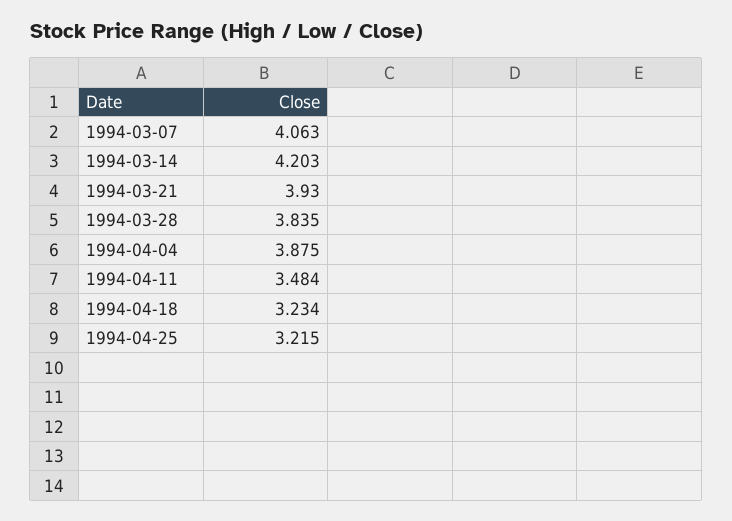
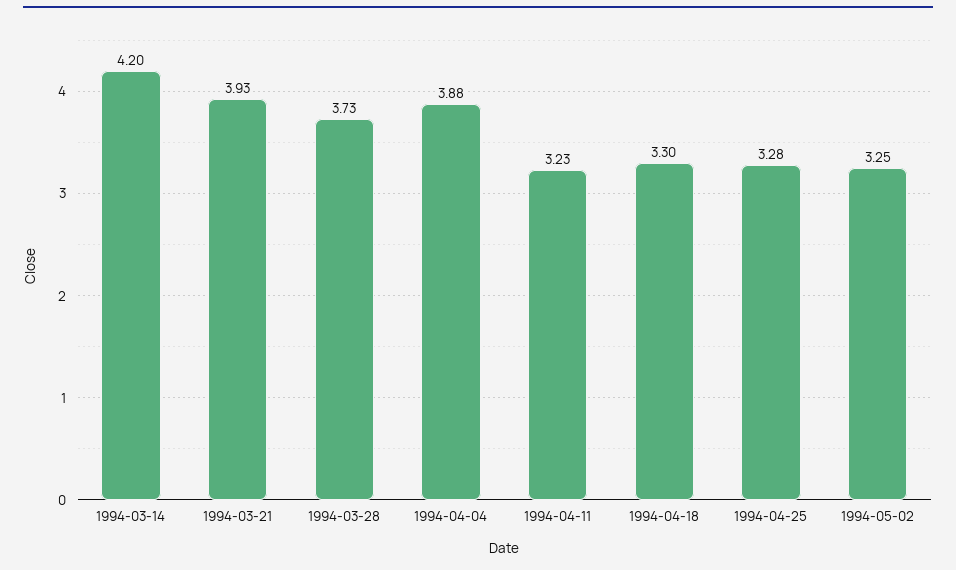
1994-03-07: 4.063 -> none
1994-03-28: 3.835 -> 3.73
1994-04-11: 3.484 -> 3.23
1994-04-18: 3.234 -> 3.3
1994-04-25: 3.215 -> 3.28
1994-05-02: none -> 3.25

